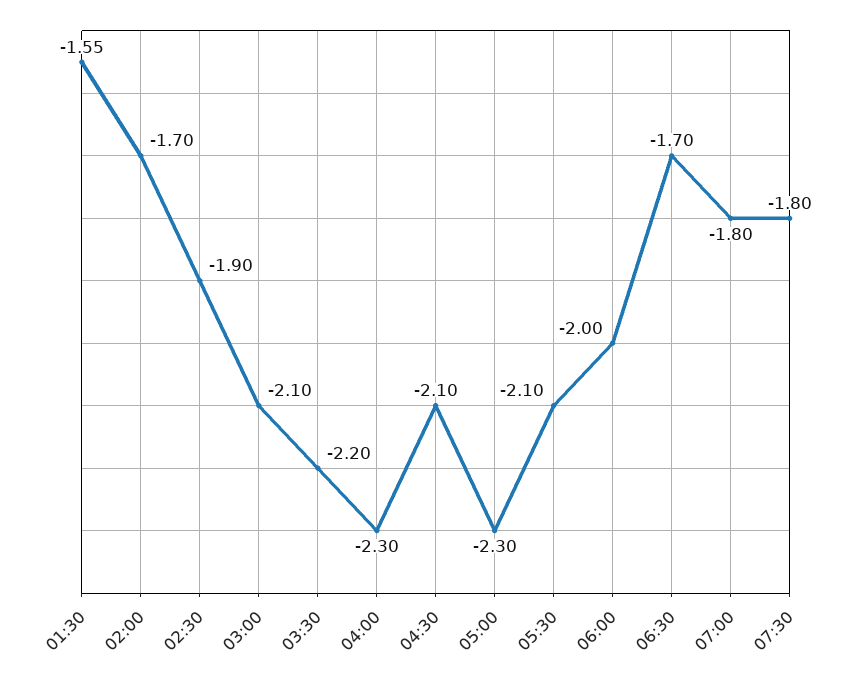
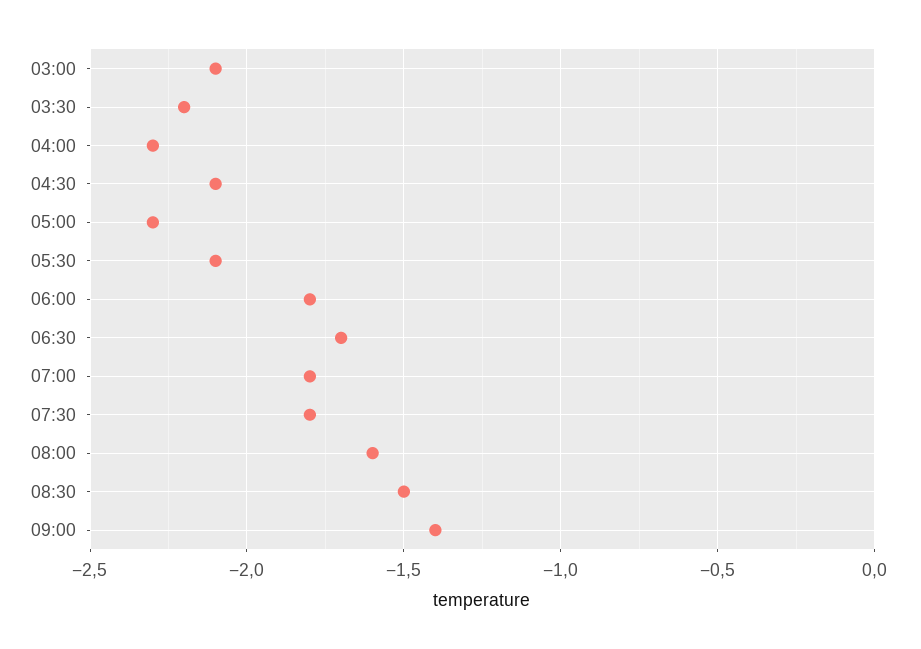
01:30: -1.55 -> none
02:00: -1.7 -> none
02:30: -1.9 -> none
06:00: -2 -> -1.8
08:00: none -> -1.6
08:30: none -> -1.5
09:00: none -> -1.4

